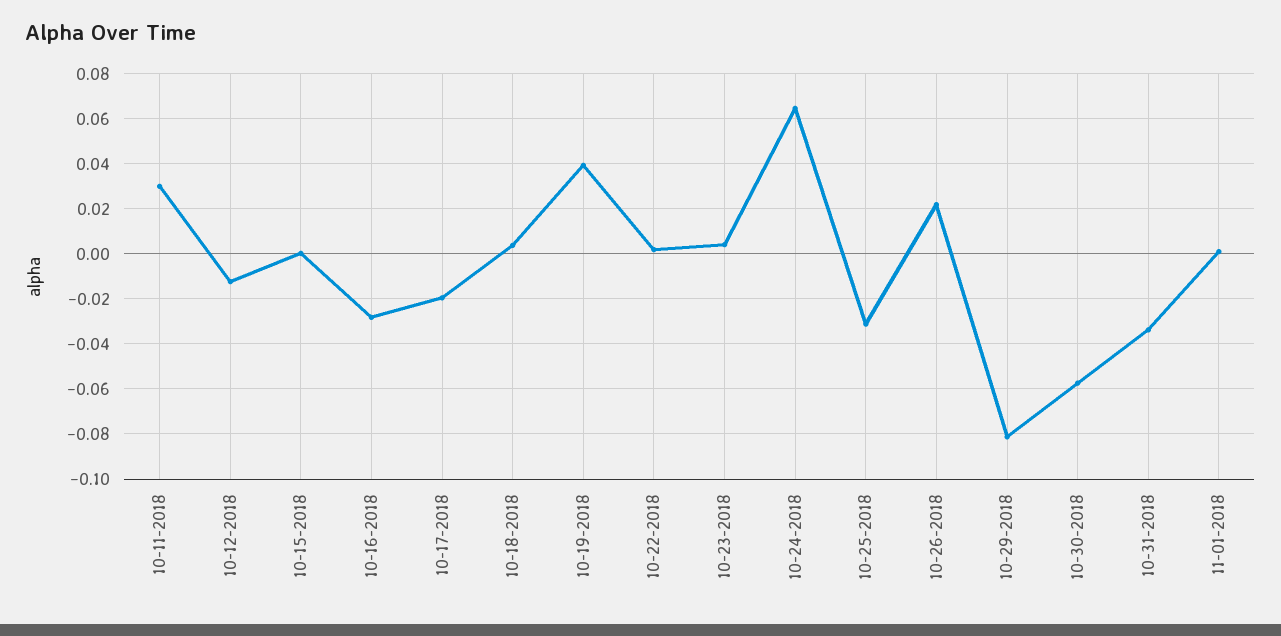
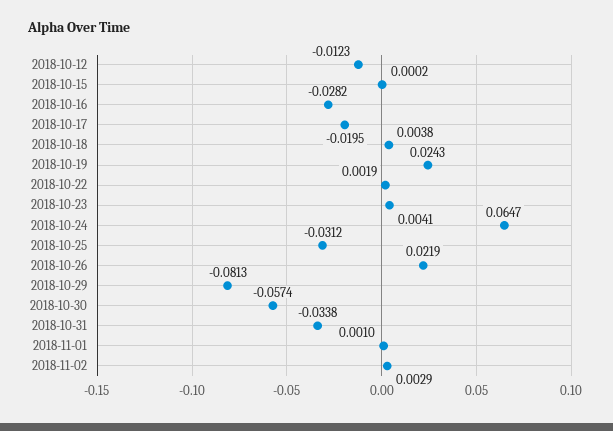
10-11-2018: 0.03 -> none
10-19-2018: 0.04 -> 0.0243
2018-11-02: none -> 0.0029

